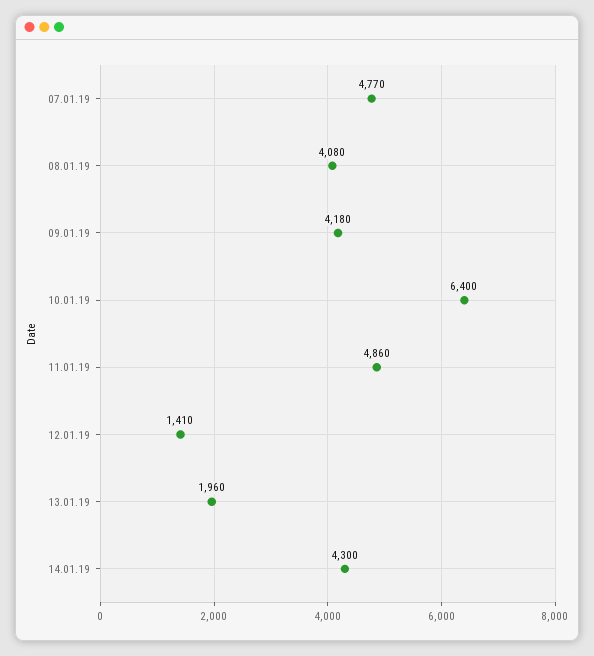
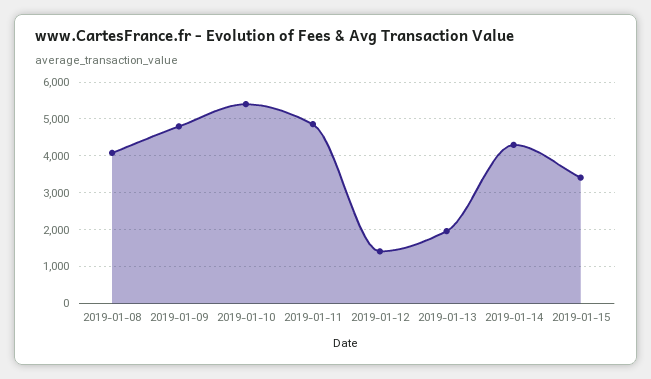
07.01.19: 4770 -> none
09.01.19: 4180 -> 4800
10.01.19: 6400 -> 5400
2019-01-15: none -> 3400

